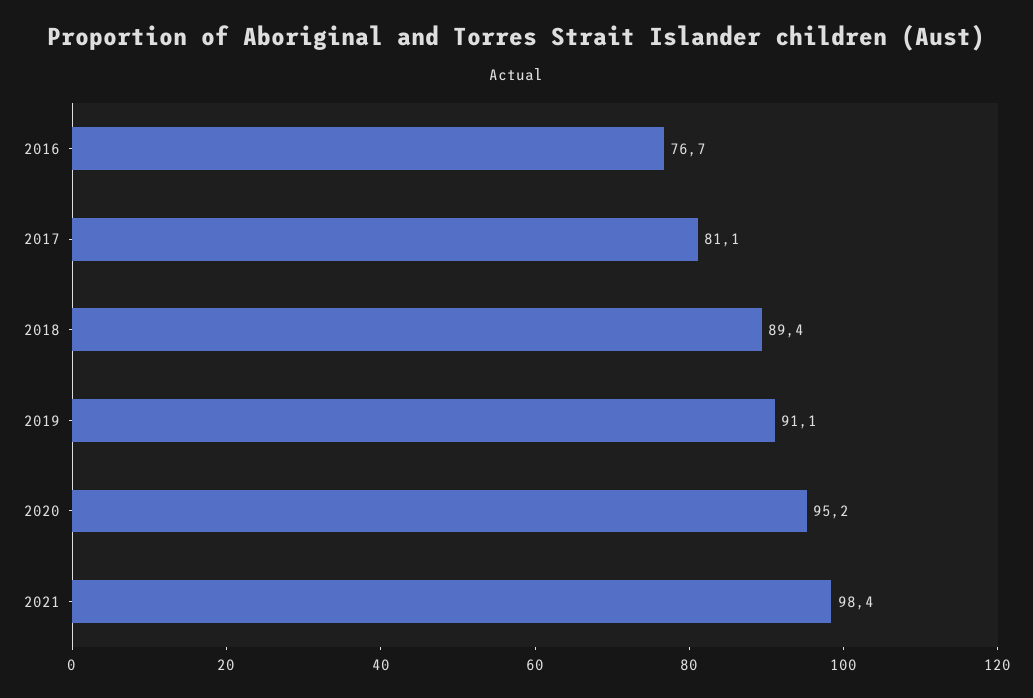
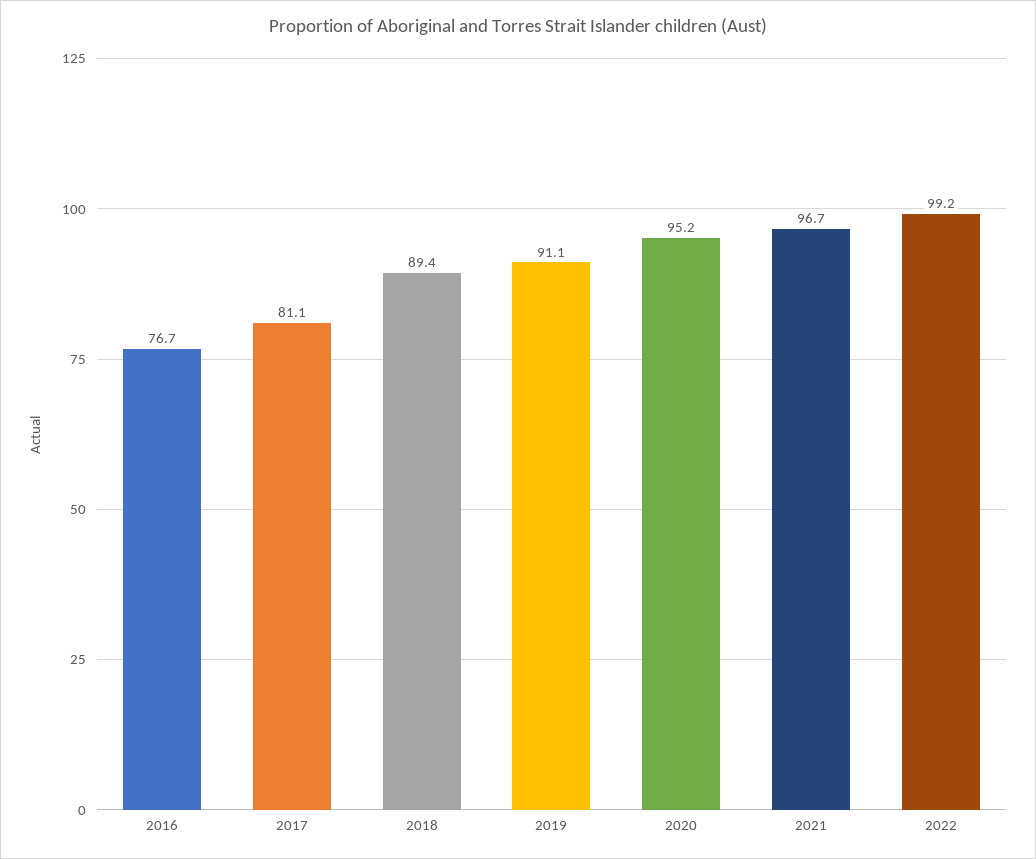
2021: 98.4 -> 96.7
2022: none -> 99.2

